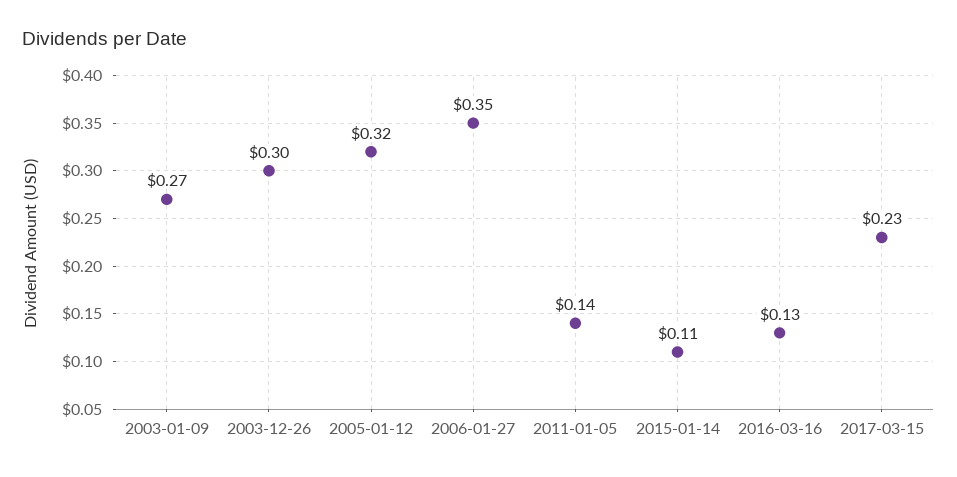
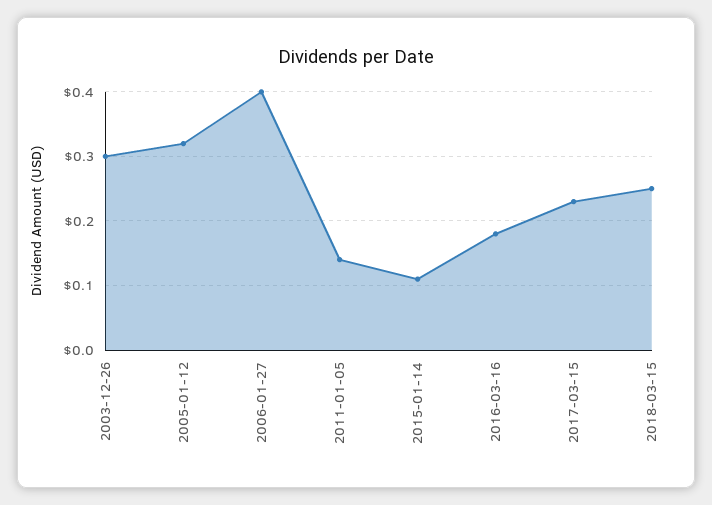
2003-01-09: 0.27 -> none
2006-01-27: 0.35 -> 0.4
2016-03-16: 0.13 -> 0.18
2018-03-15: none -> 0.25

